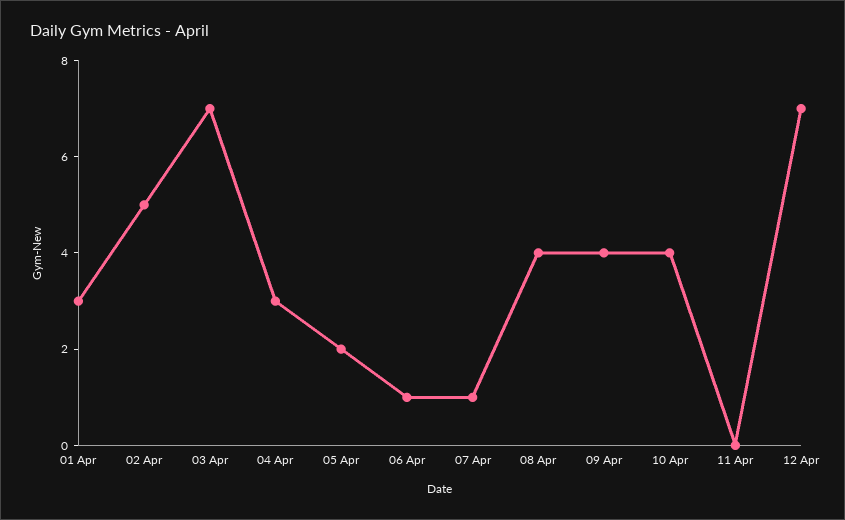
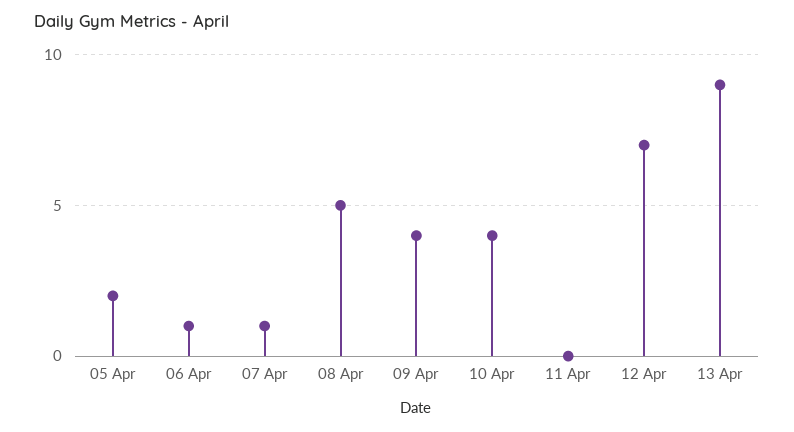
01 Apr: 3 -> none
02 Apr: 5 -> none
03 Apr: 7 -> none
04 Apr: 3 -> none
08 Apr: 4 -> 5
13 Apr: none -> 9

